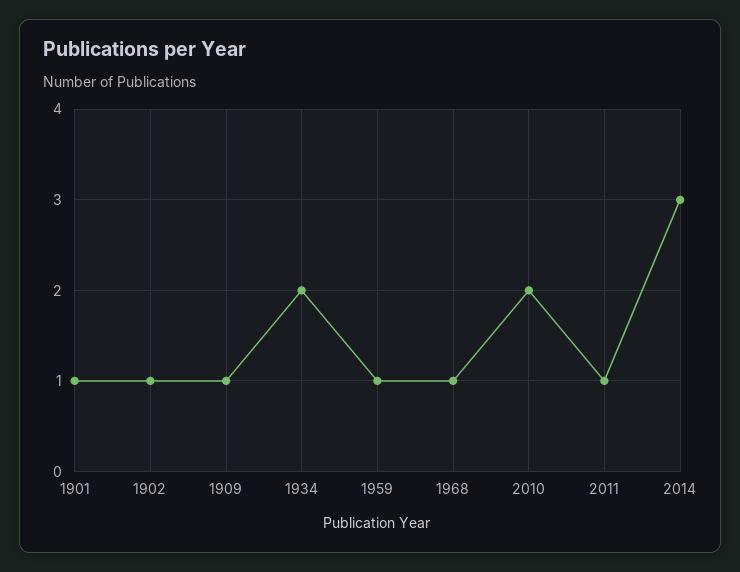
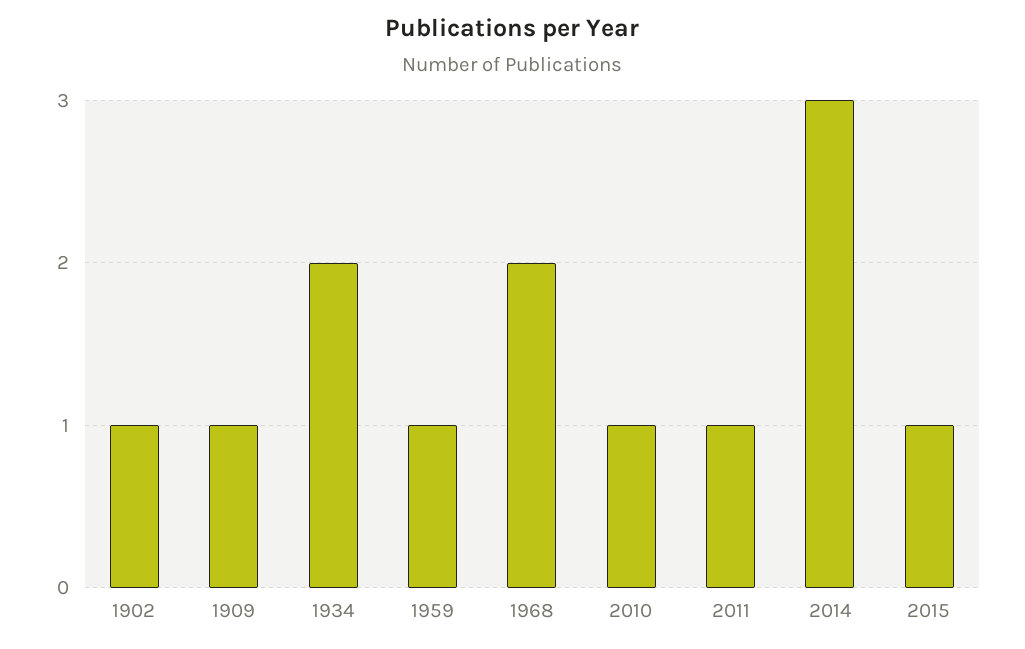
1901: 1 -> none
1968: 1 -> 2
2010: 2 -> 1
2015: none -> 1

